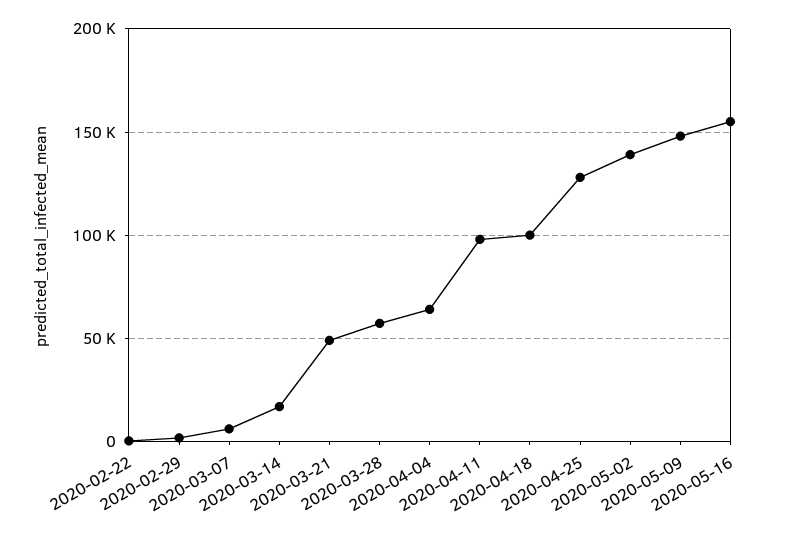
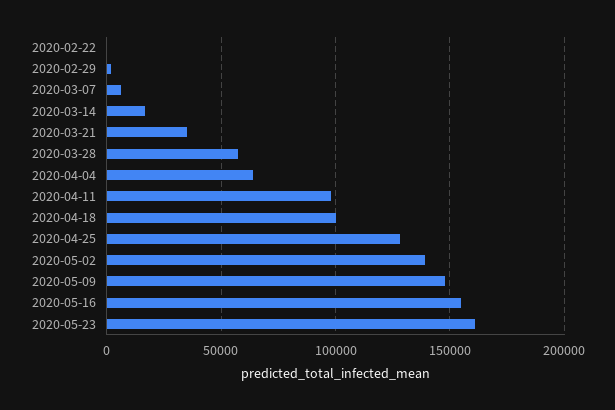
2020-03-21: 50000 -> 35000
2020-05-23: none -> 160000

